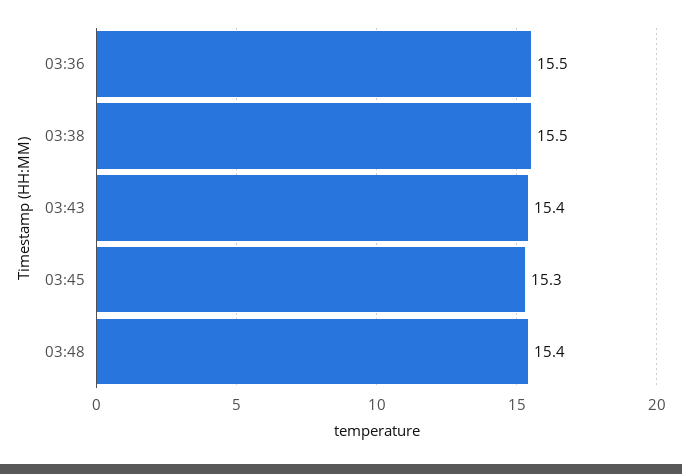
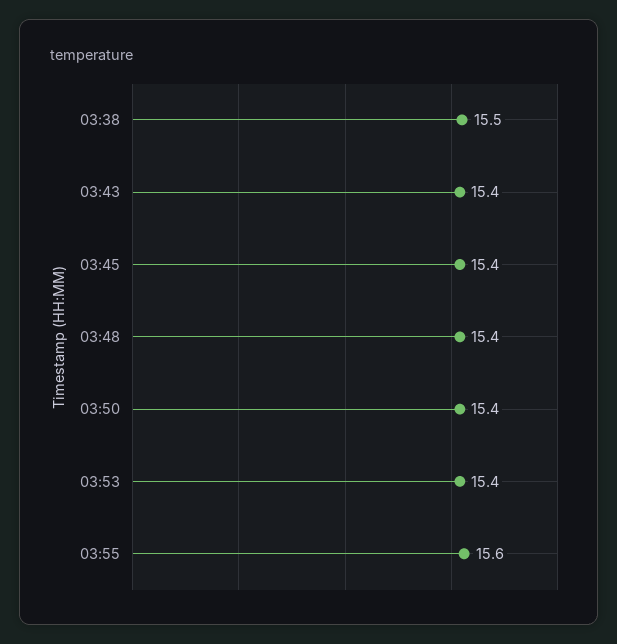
03:36: 15.5 -> none
03:45: 15.3 -> 15.4
03:50: none -> 15.4
03:53: none -> 15.4
03:55: none -> 15.6

